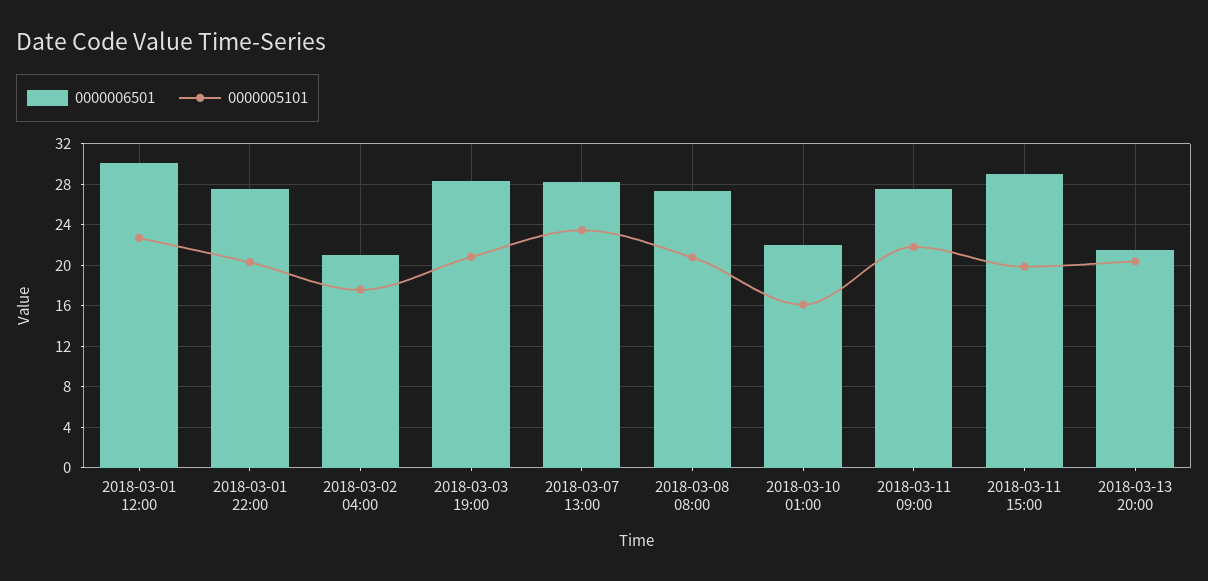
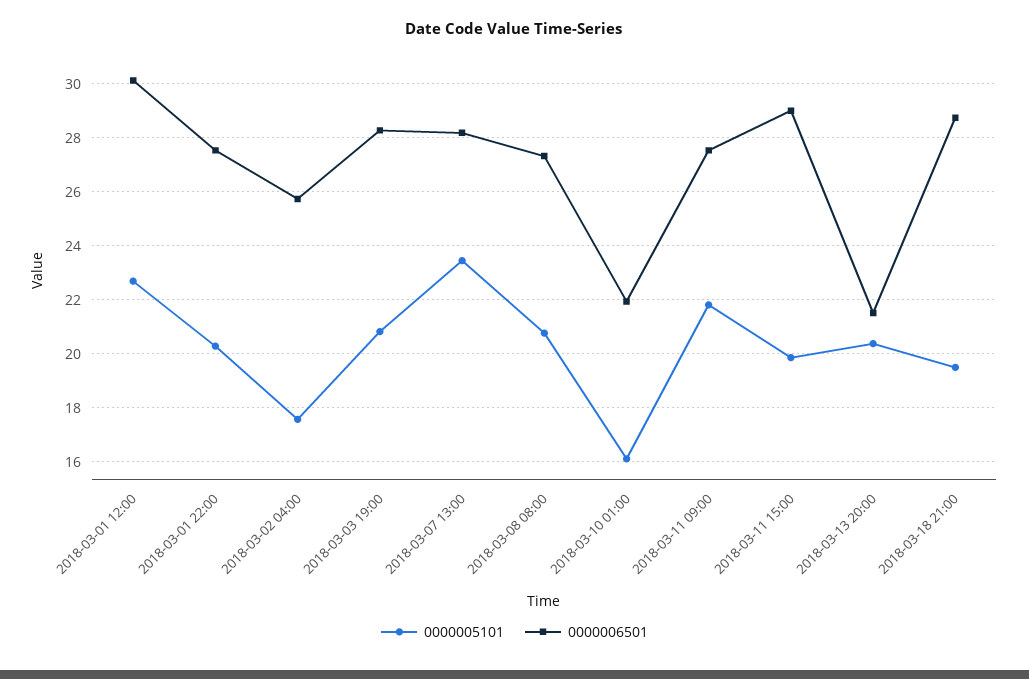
0000006501, 2018-03-02 04:00: 21 -> 25.75
0000005101, 2018-03-18 21:00: none -> 19.5
0000006501, 2018-03-18 21:00: none -> 28.75

